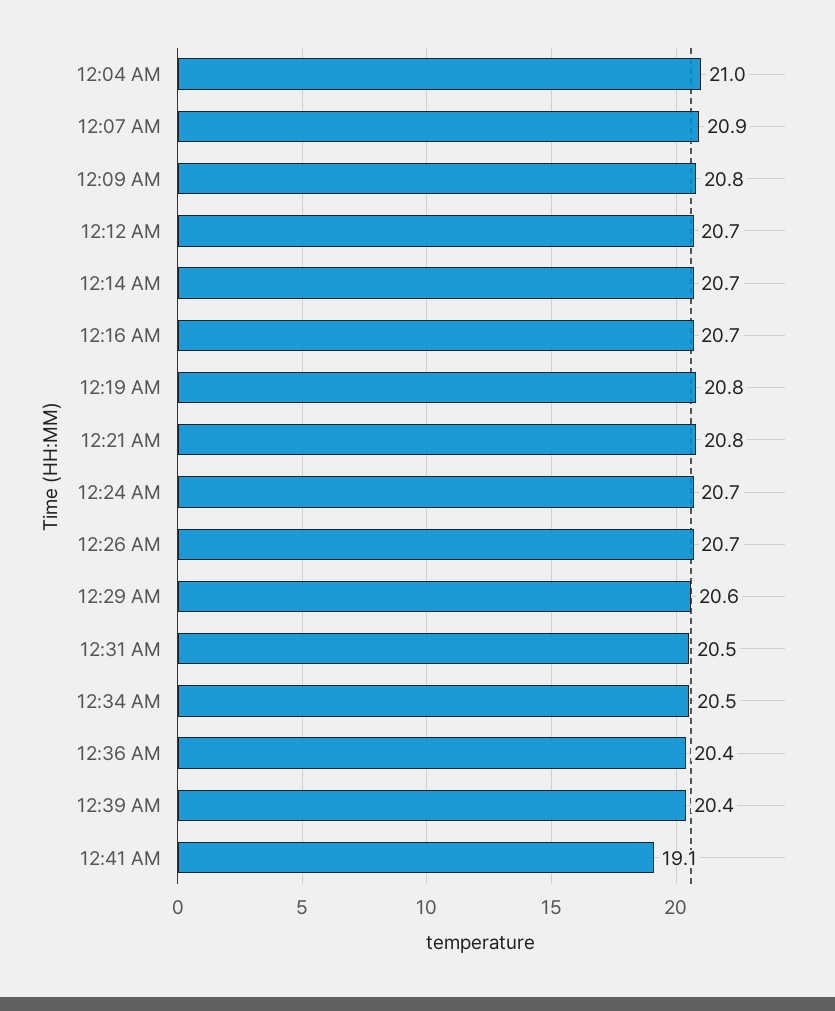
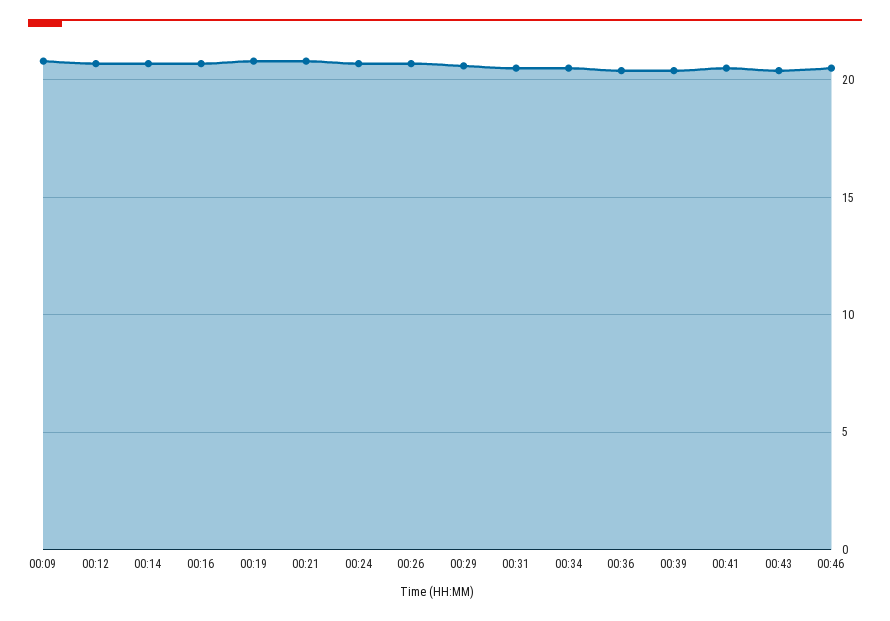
12:04 AM: 21 -> none
12:07 AM: 20.9 -> none
12:41 AM: 19.1 -> 20.5
00:43: none -> 20.5
00:46: none -> 20.5

